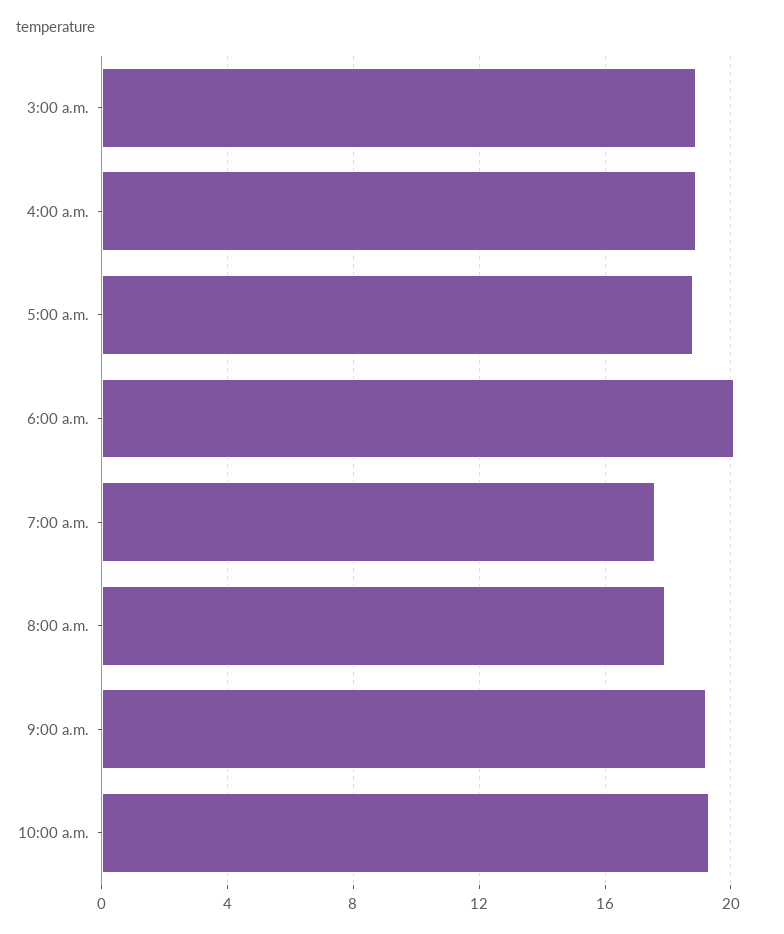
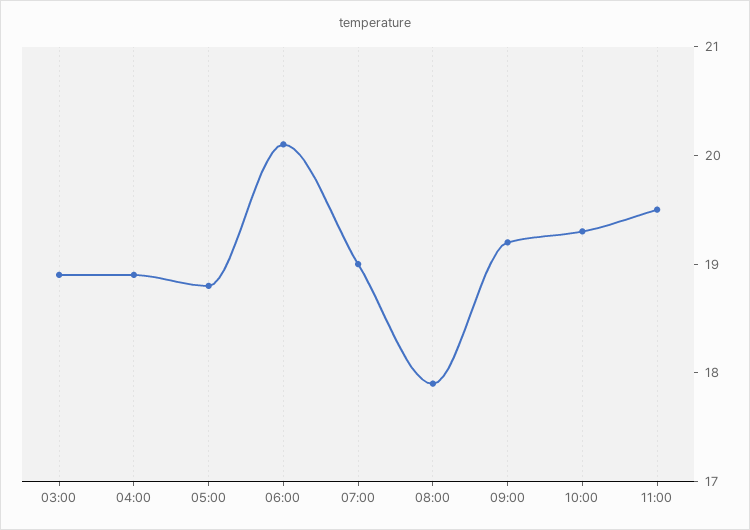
7:00 a.m.: 17.5 -> 19
11:00: none -> 19.5

